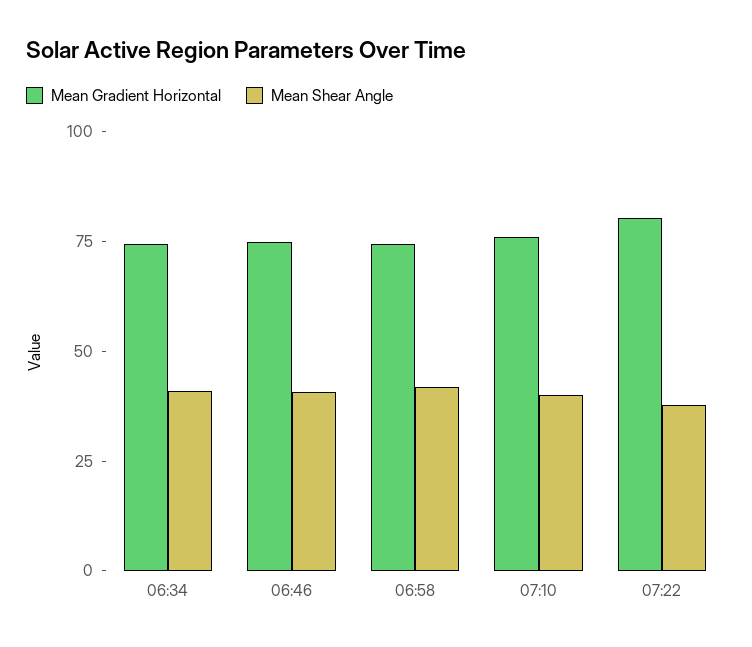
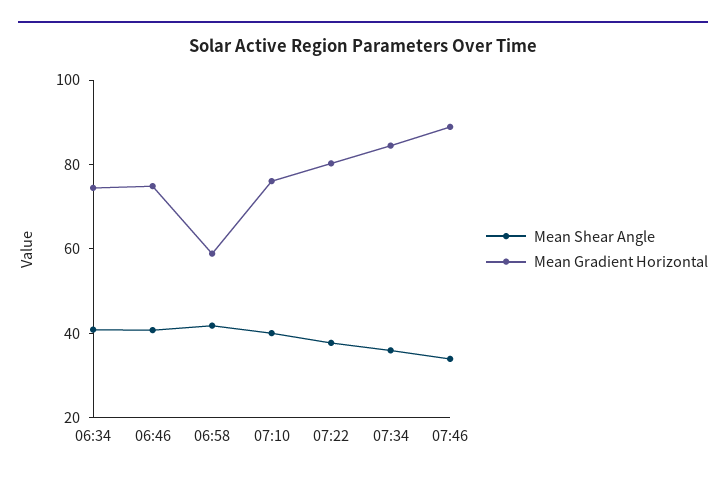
Mean Gradient Horizontal, 06:58: 75 -> 60
Mean Shear Angle, 07:34: none -> 35
Mean Gradient Horizontal, 07:34: none -> 85
Mean Shear Angle, 07:46: none -> 35
Mean Gradient Horizontal, 07:46: none -> 90

